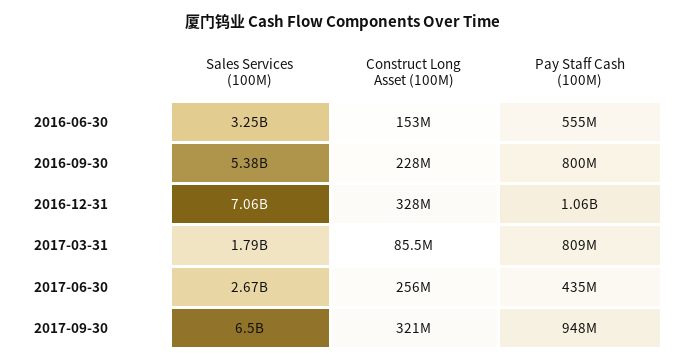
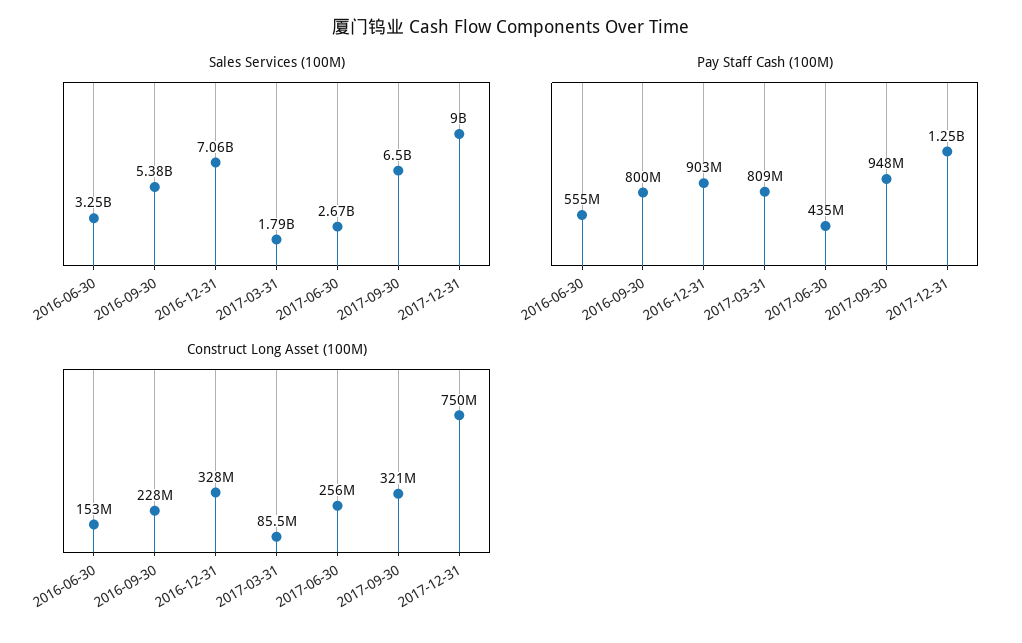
Pay Staff Cash (100M), 2016-12-31: 1060000000 -> 903000000
Sales Services (100M), 2017-12-31: none -> 9000000000
Pay Staff Cash (100M), 2017-12-31: none -> 1250000000
Construct Long Asset (100M), 2017-12-31: none -> 750000000

